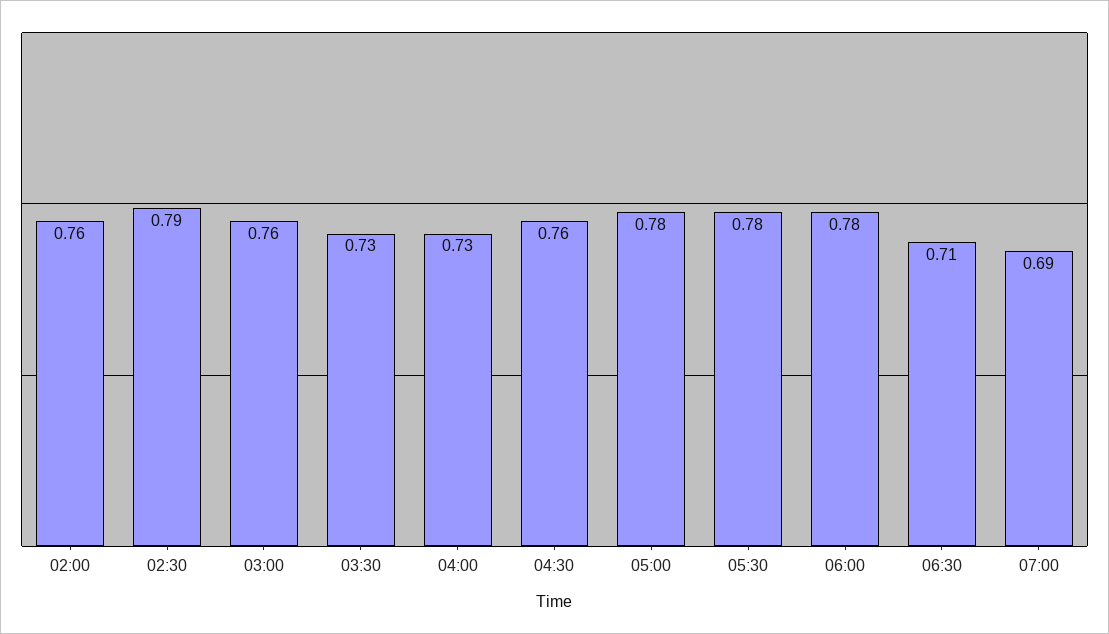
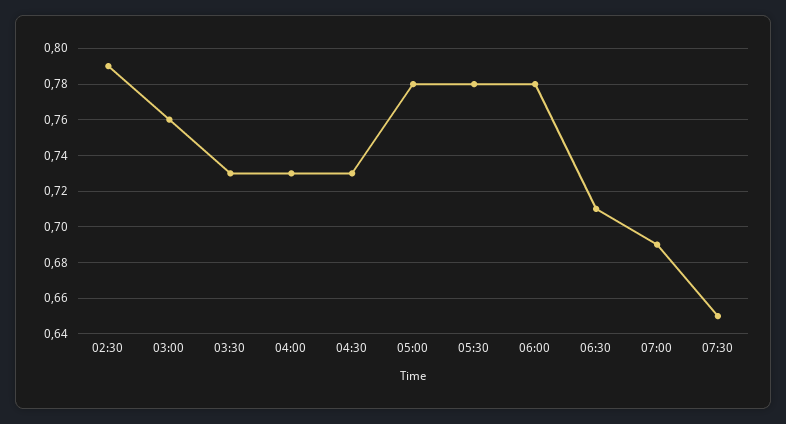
02:00: 0.76 -> none
04:30: 0.76 -> 0.73
07:30: none -> 0.65

